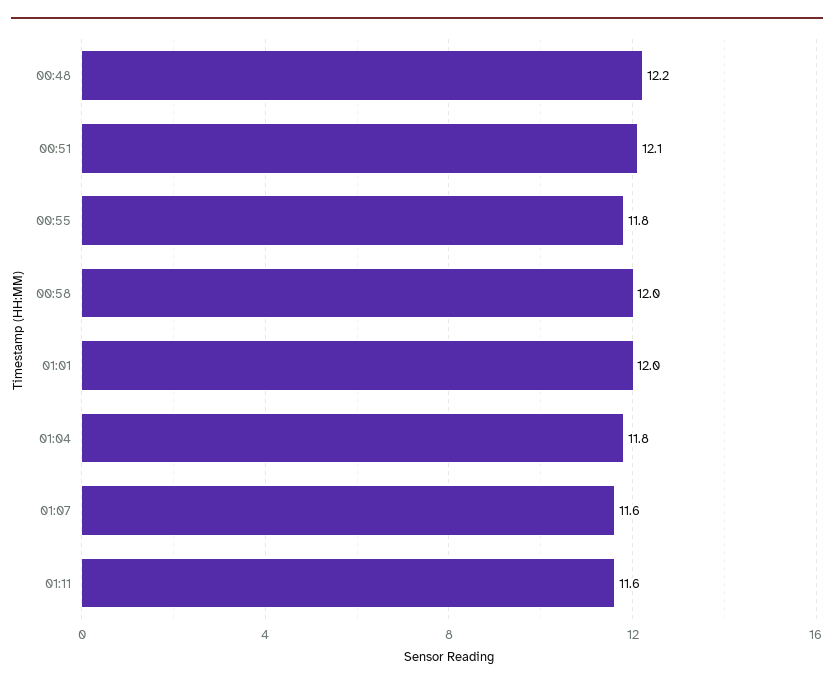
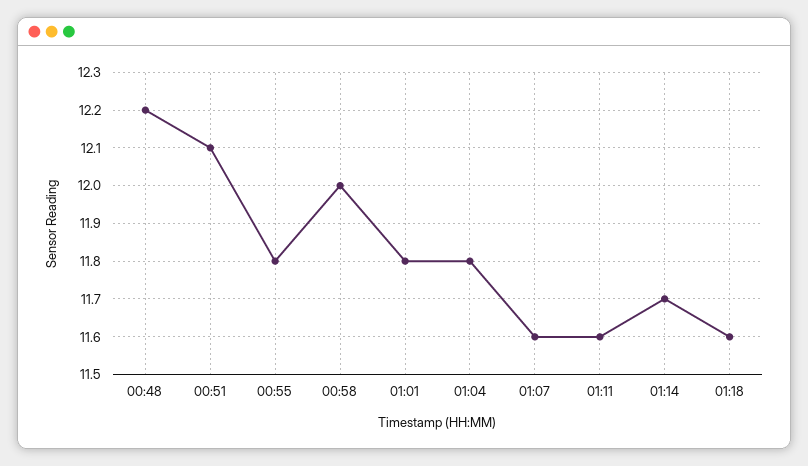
01:01: 12 -> 11.8
01:14: none -> 11.7
01:18: none -> 11.6

